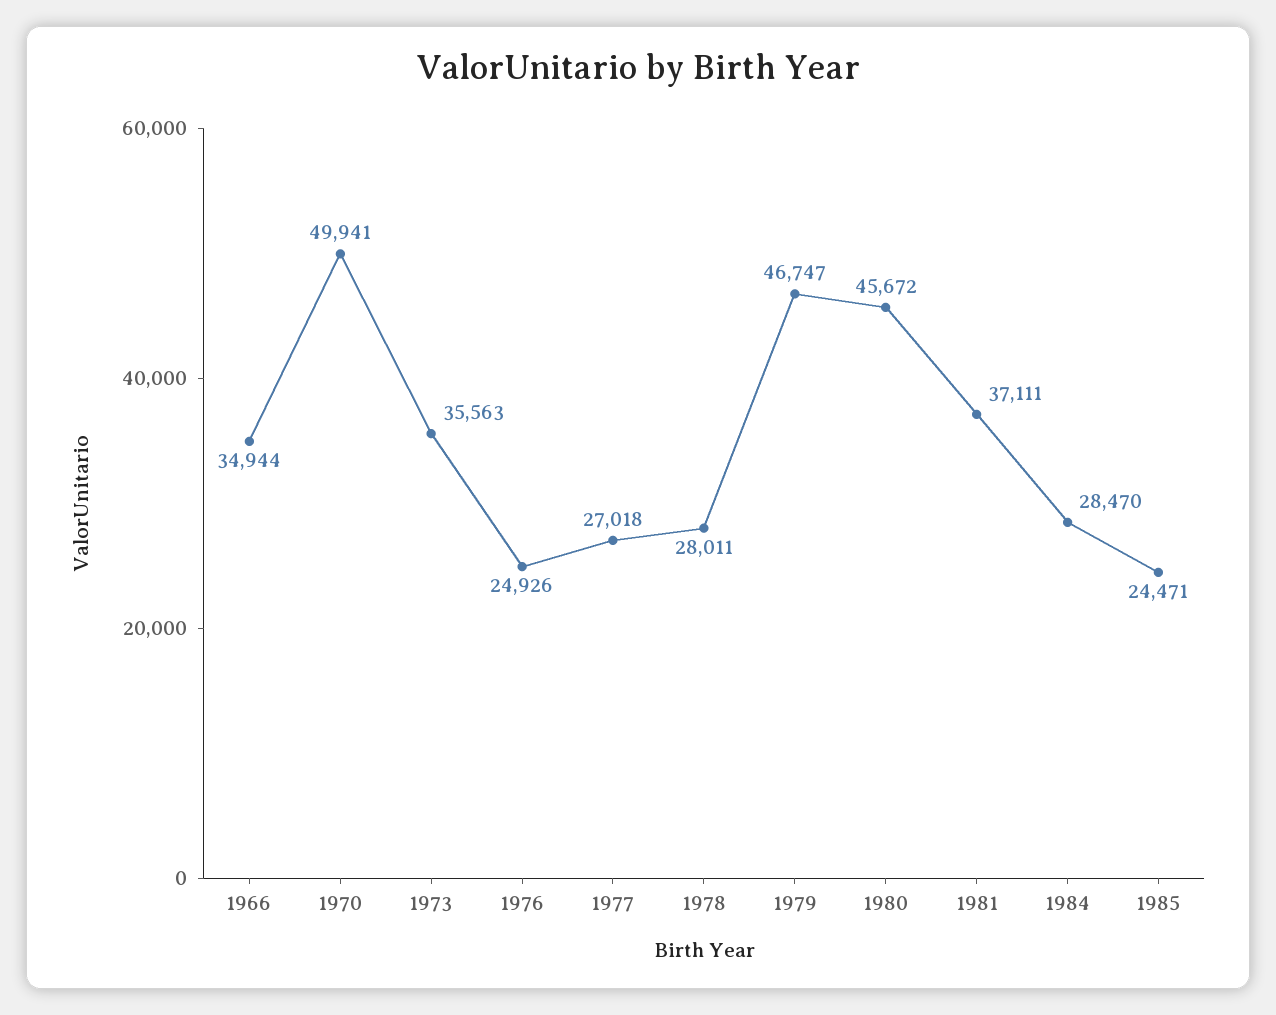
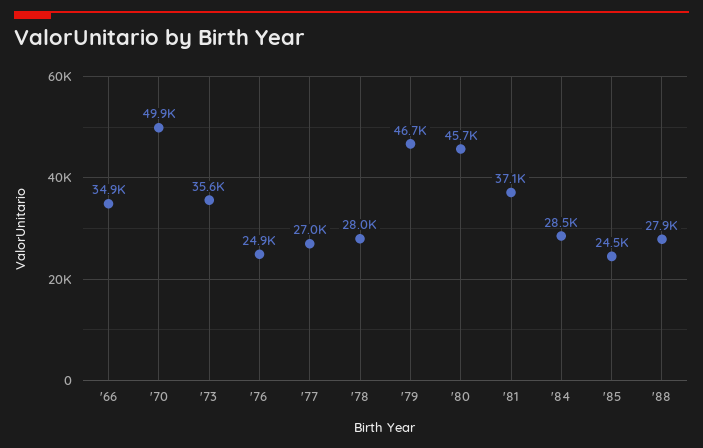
'88: none -> 27900

